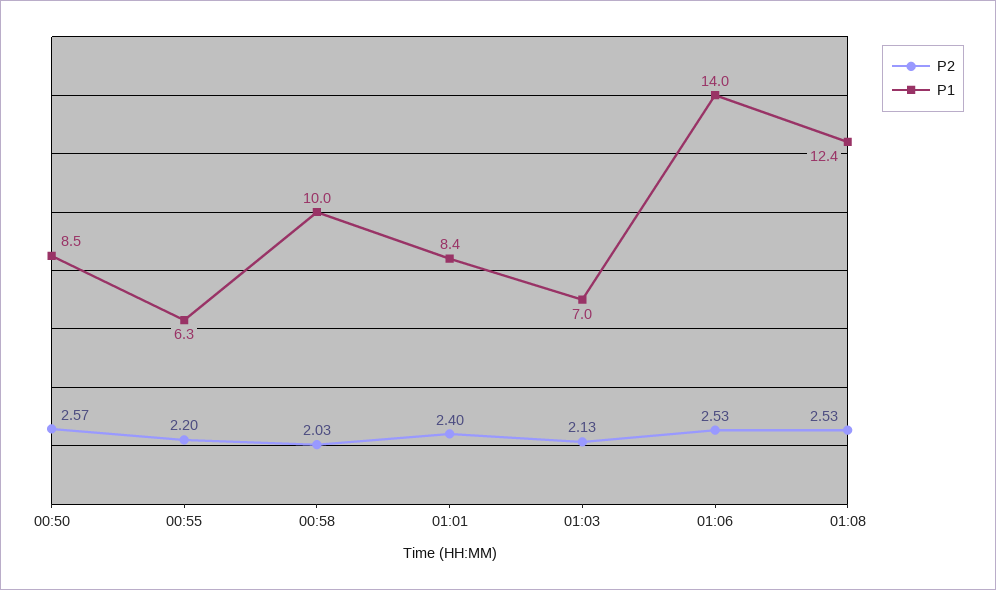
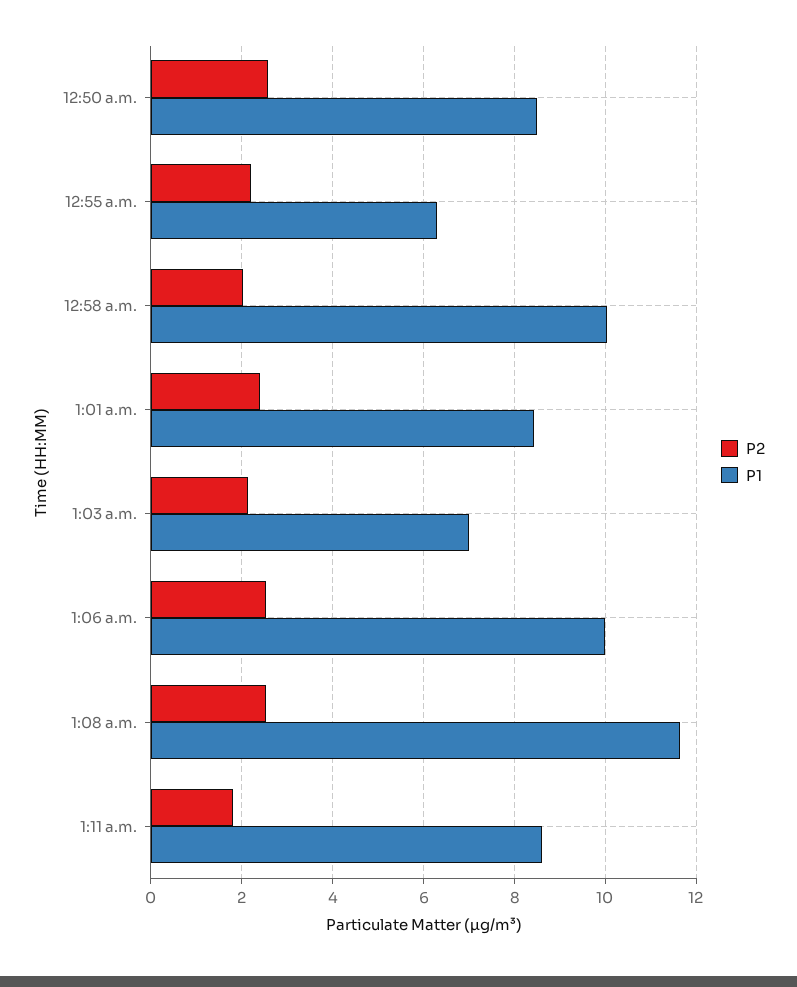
P1, 01:06: 14 -> 10
P1, 01:08: 12.4 -> 11.6
P2, 1:11 a.m.: none -> 1.8
P1, 1:11 a.m.: none -> 8.6

